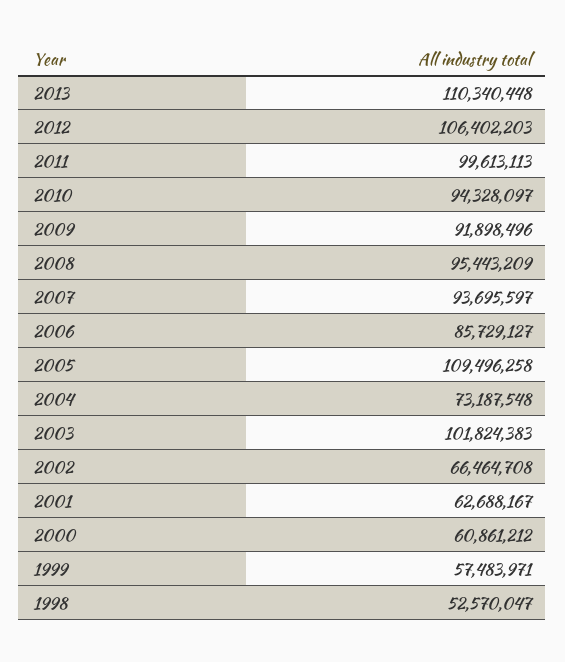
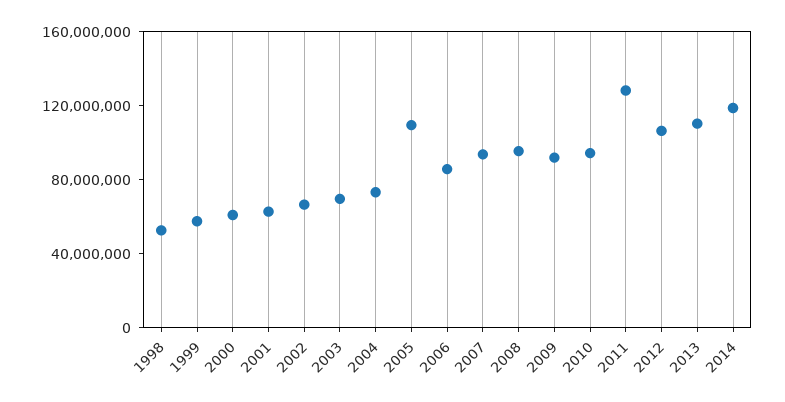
2011: 99613113 -> 130000000
2003: 101824383 -> 70000000
2014: none -> 120000000

